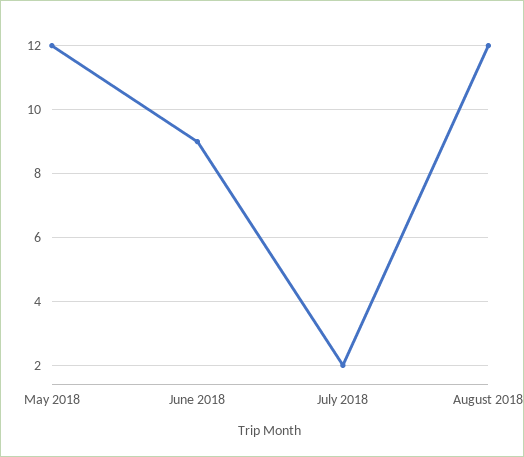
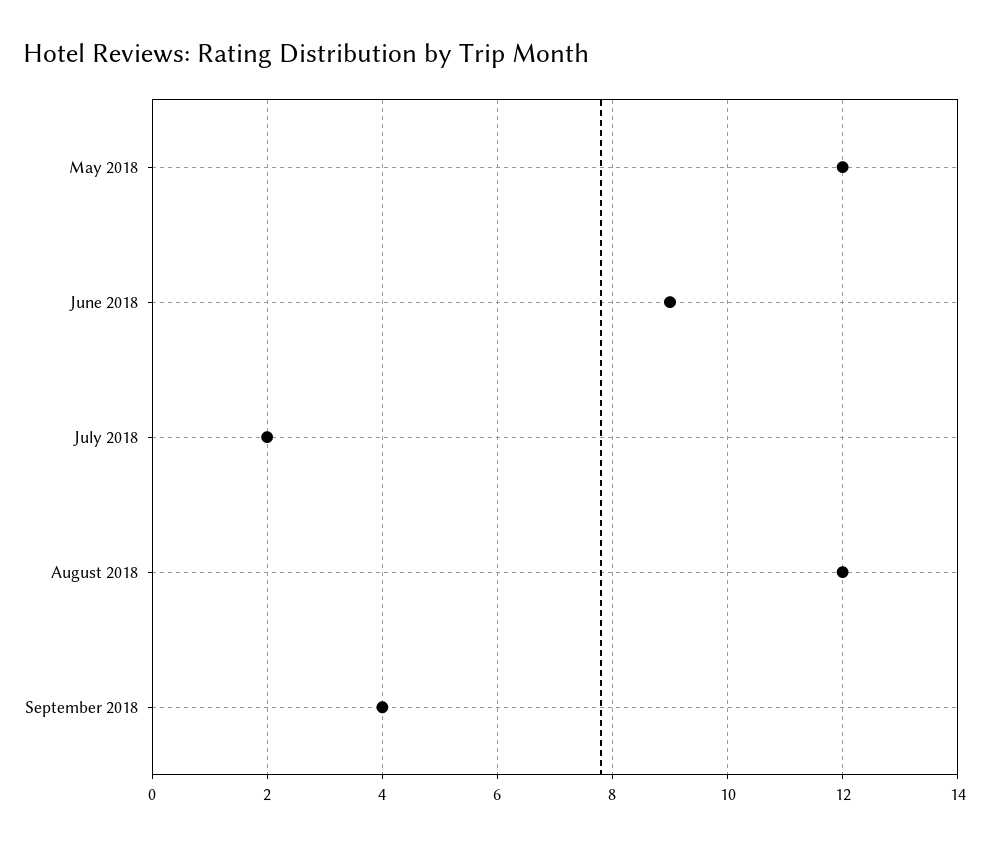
September 2018: none -> 4

